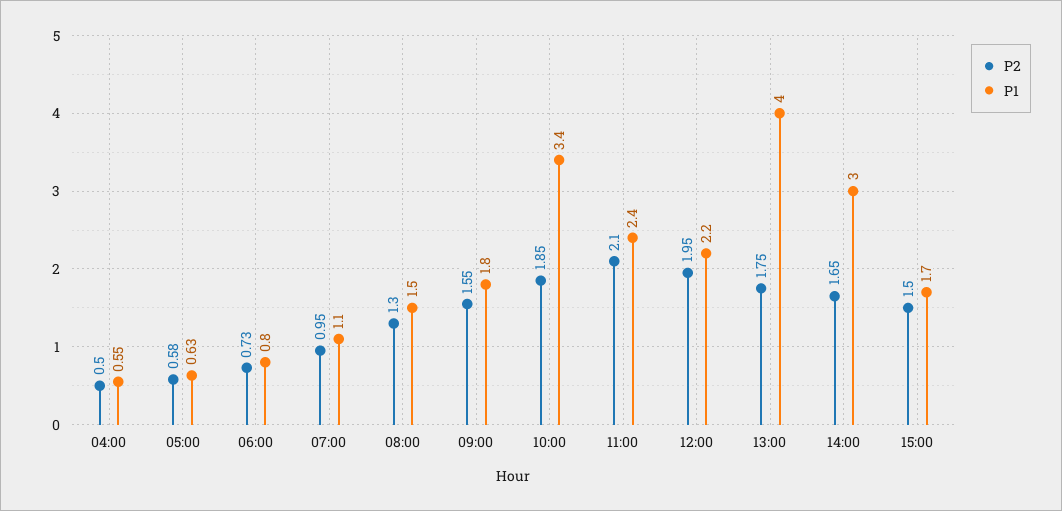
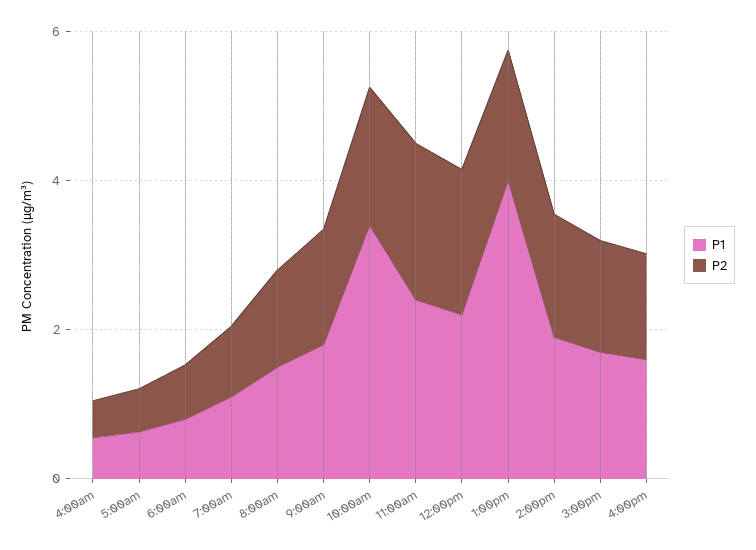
P1, 14:00: 3 -> 2
P1, 4:00pm: none -> 1.5
P2, 4:00pm: none -> 1.5

